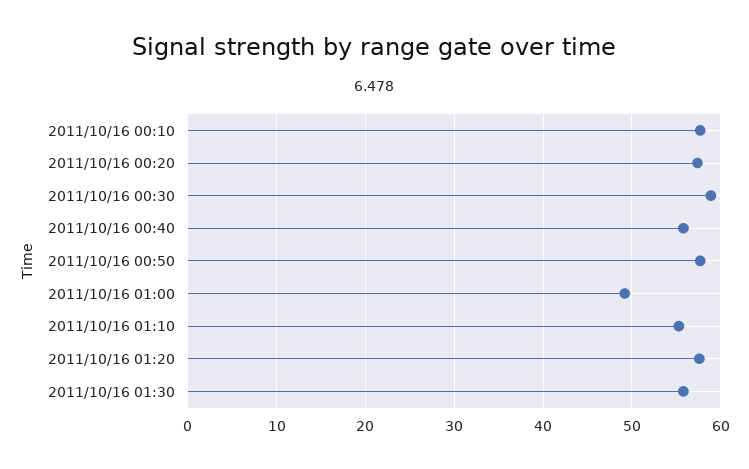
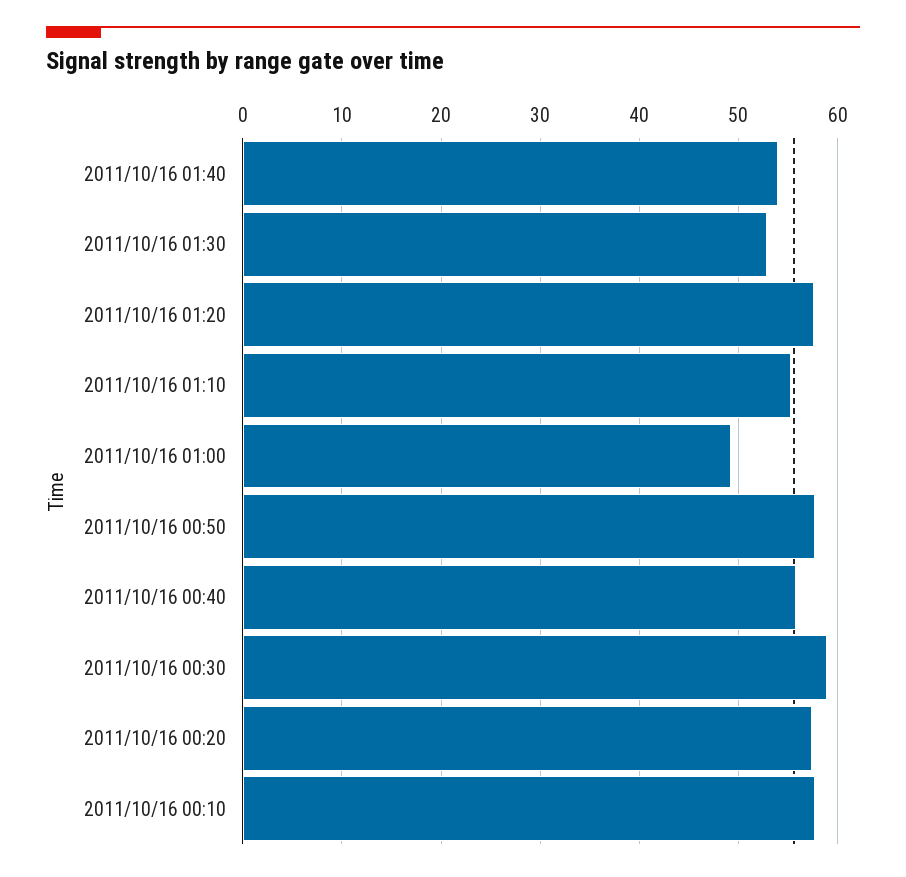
2011/10/16 01:30: 56 -> 53
2011/10/16 01:40: none -> 54

